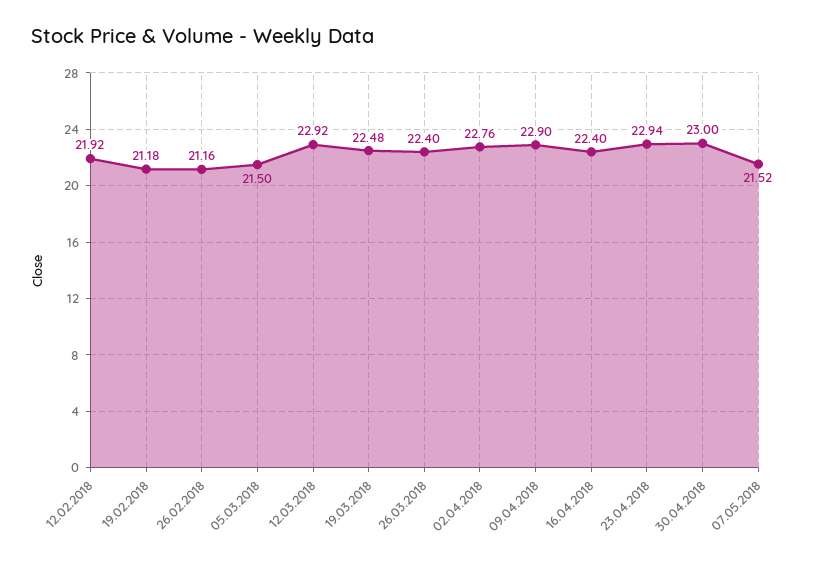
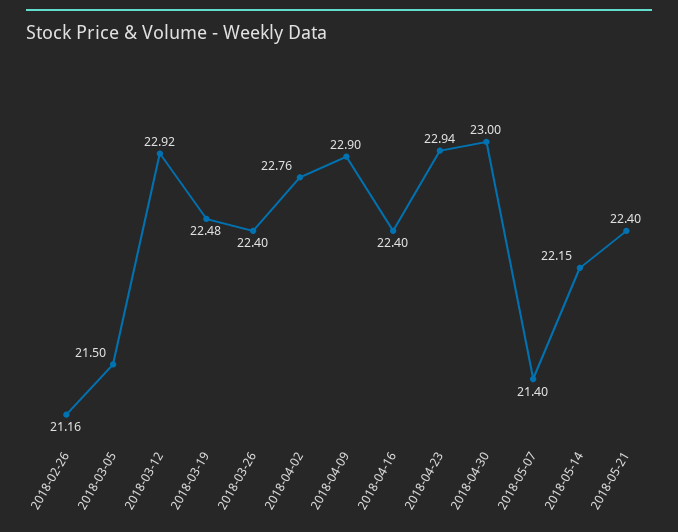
12.02.2018: 21.92 -> none
19.02.2018: 21.18 -> none
07.05.2018: 21.52 -> 21.4
2018-05-14: none -> 22.15
2018-05-21: none -> 22.4

